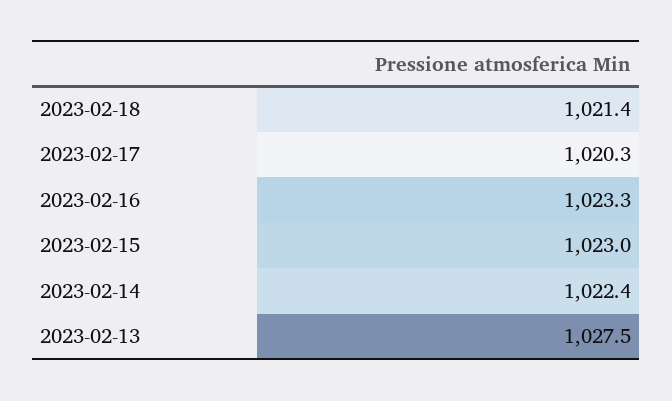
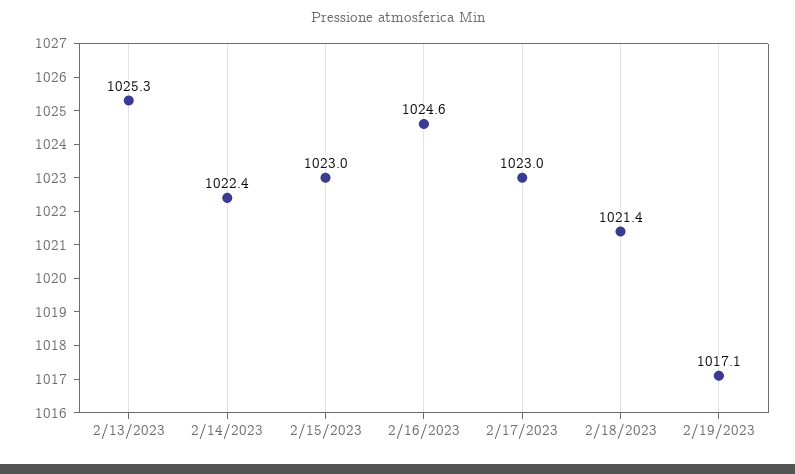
2023-02-17: 1020.3 -> 1023
2023-02-16: 1023.3 -> 1024.6
2023-02-13: 1027.5 -> 1025.3
2/19/2023: none -> 1017.1

